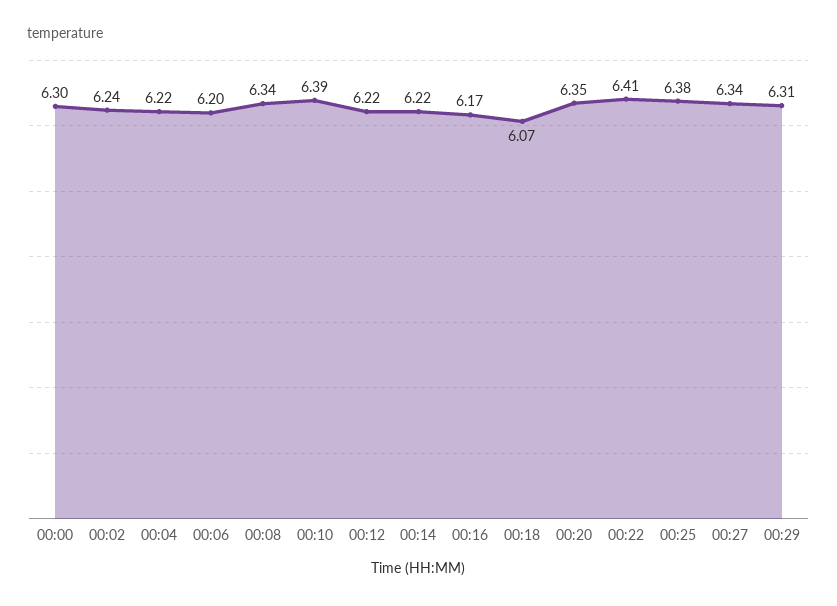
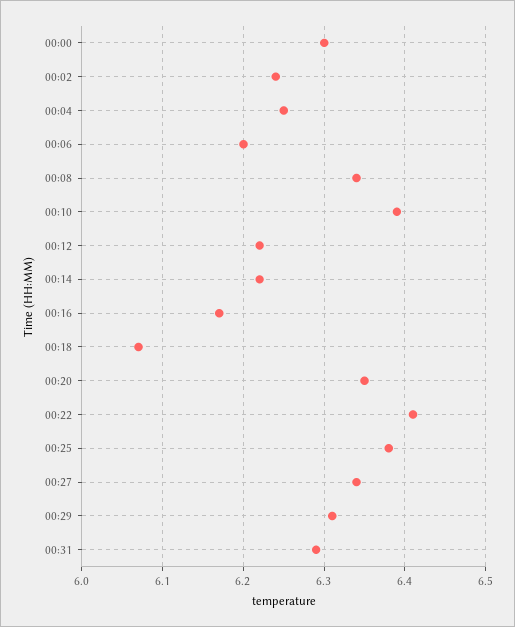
00:04: 6.22 -> 6.25
00:31: none -> 6.29

